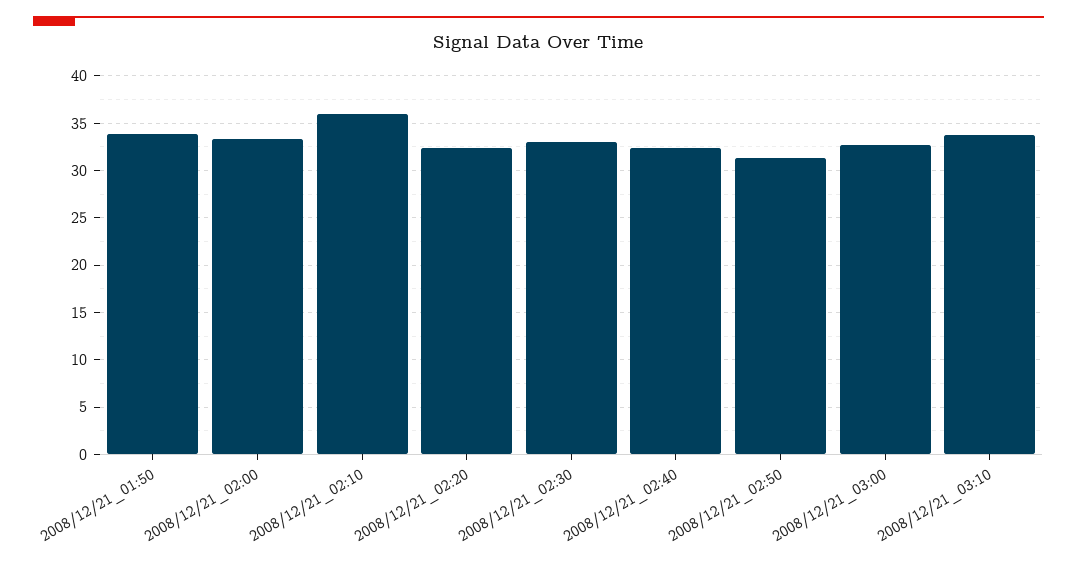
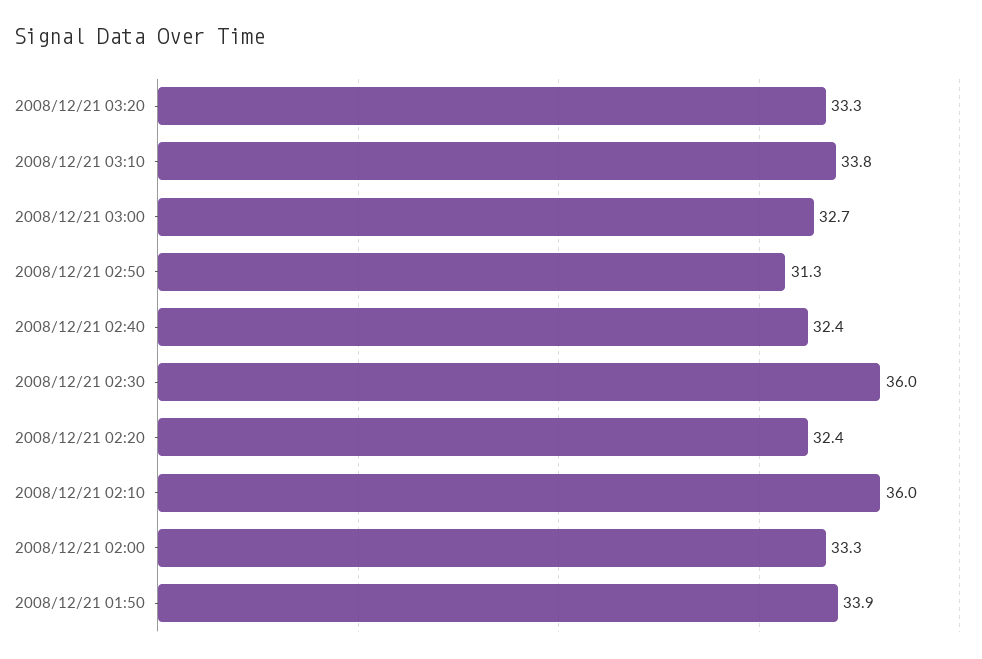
2008/12/21_02:30: 33 -> 36
2008/12/21 03:20: none -> 33.3

